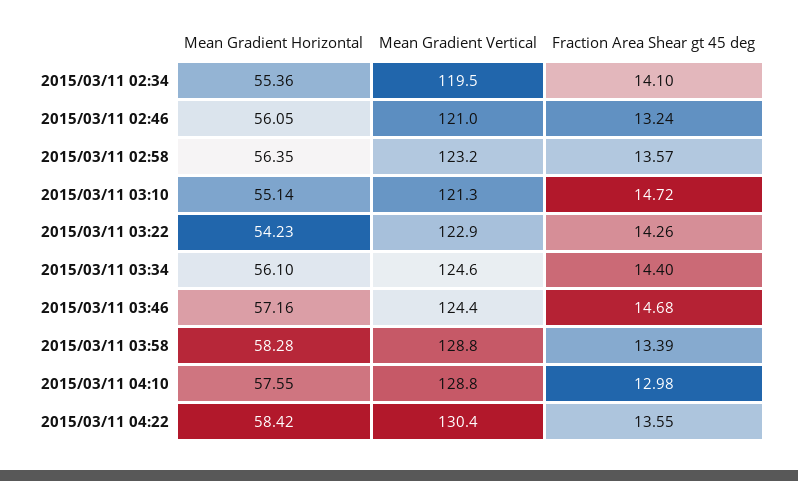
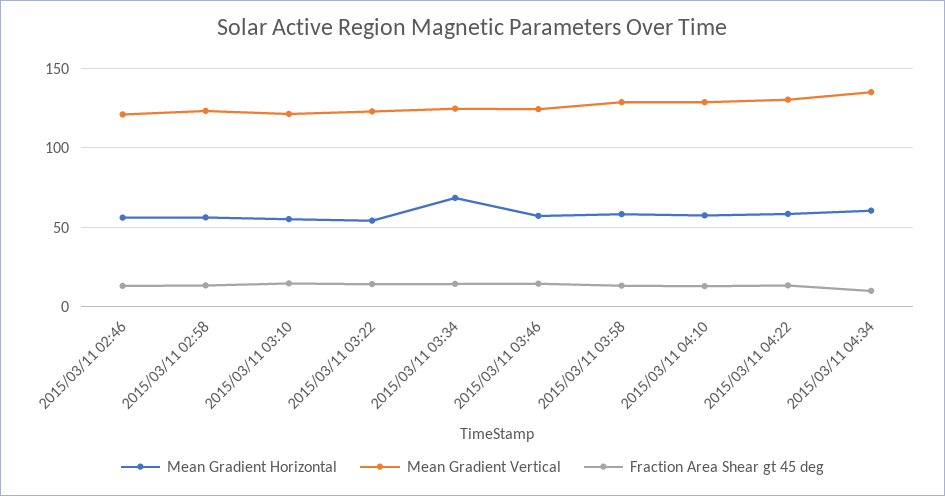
Mean Gradient Horizontal, 2015/03/11 02:34: 55.36 -> none
Mean Gradient Vertical, 2015/03/11 02:34: 119.5 -> none
Fraction Area Shear gt 45 deg, 2015/03/11 02:34: 14.1 -> none
Mean Gradient Horizontal, 2015/03/11 03:34: 56.1 -> 70
Mean Gradient Horizontal, 2015/03/11 04:34: none -> 60
Mean Gradient Vertical, 2015/03/11 04:34: none -> 135
Fraction Area Shear gt 45 deg, 2015/03/11 04:34: none -> 10

